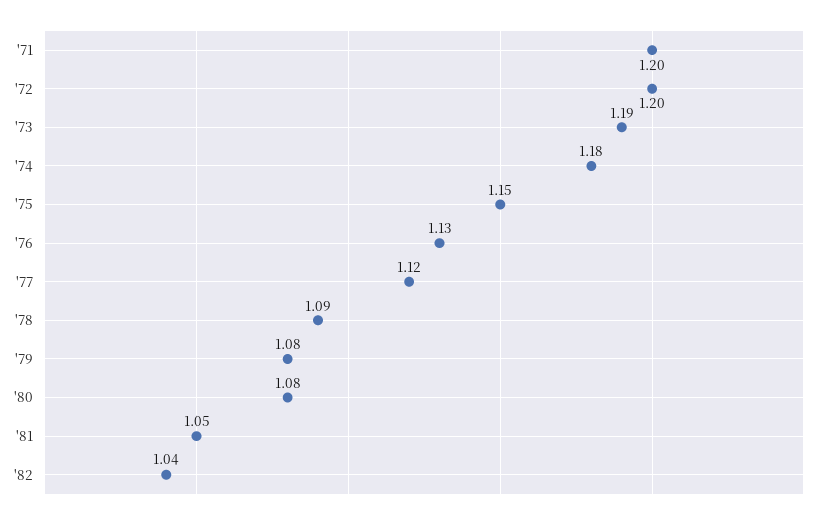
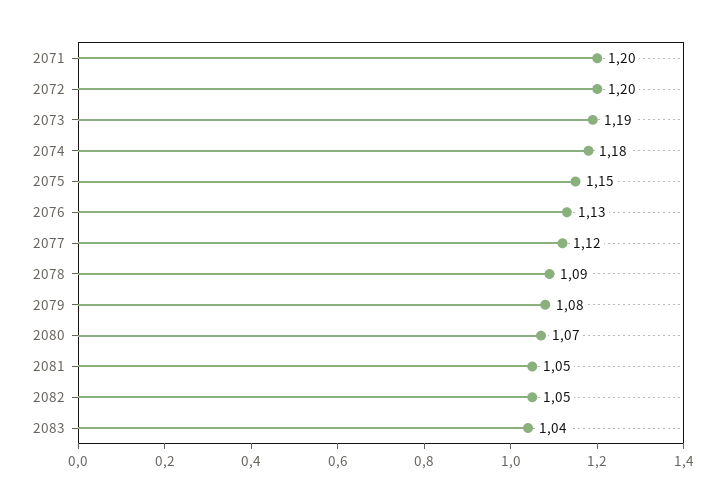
'80: 1.08 -> 1.07
'82: 1.04 -> 1.05
2083: none -> 1.04

